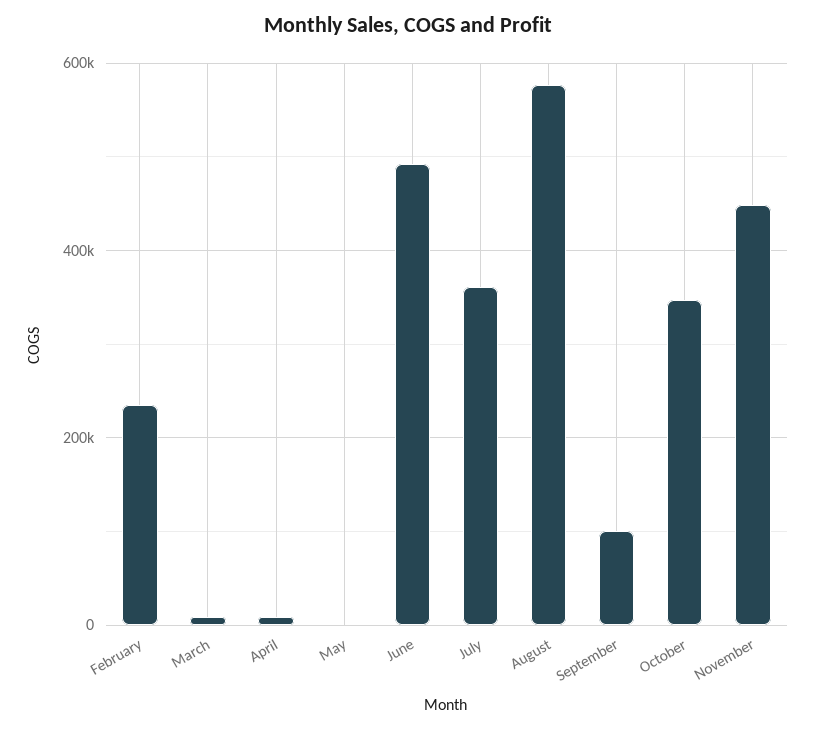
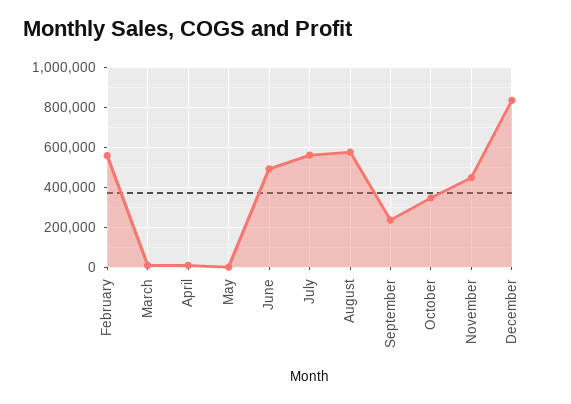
February: 240000 -> 550000
July: 360000 -> 550000
September: 100000 -> 250000
December: none -> 850000

